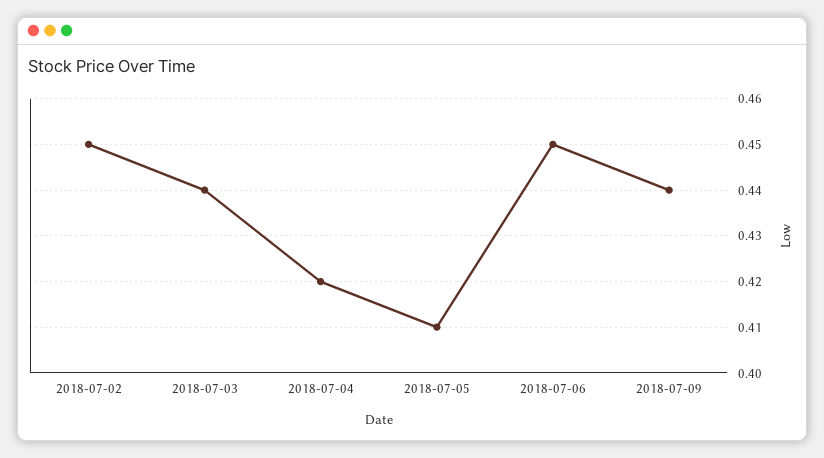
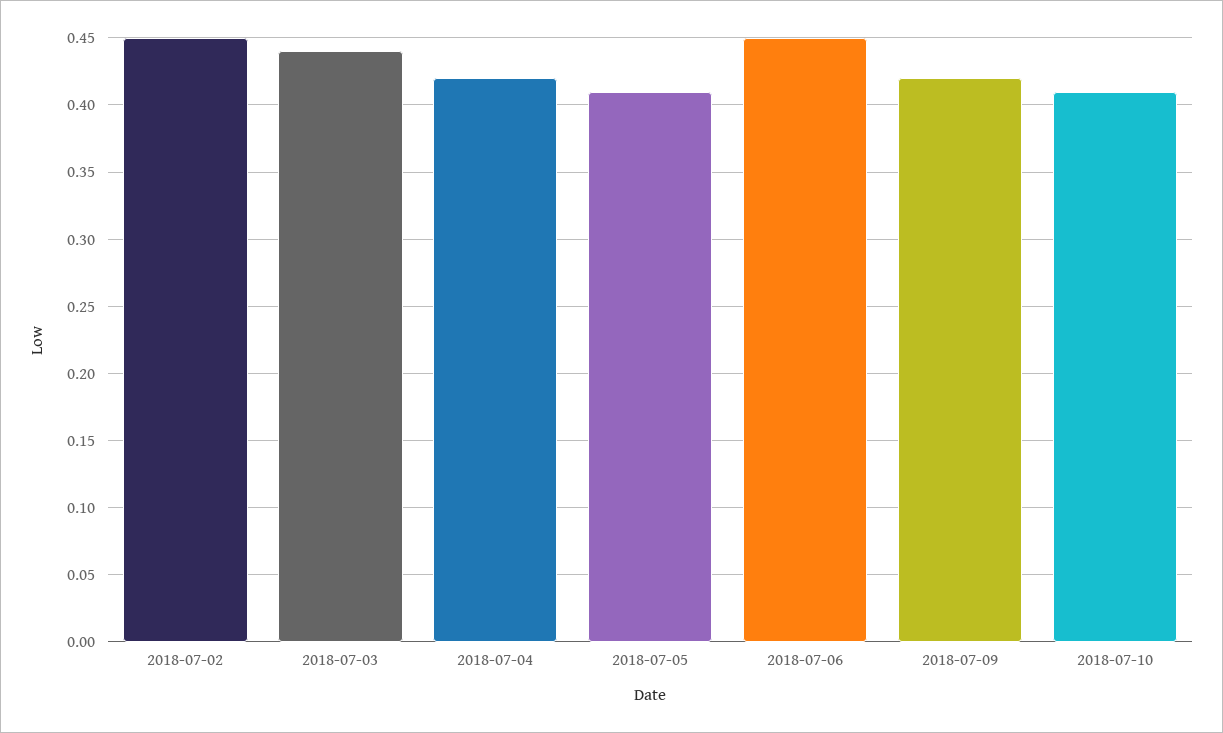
2018-07-09: 0.44 -> 0.42
2018-07-10: none -> 0.41

